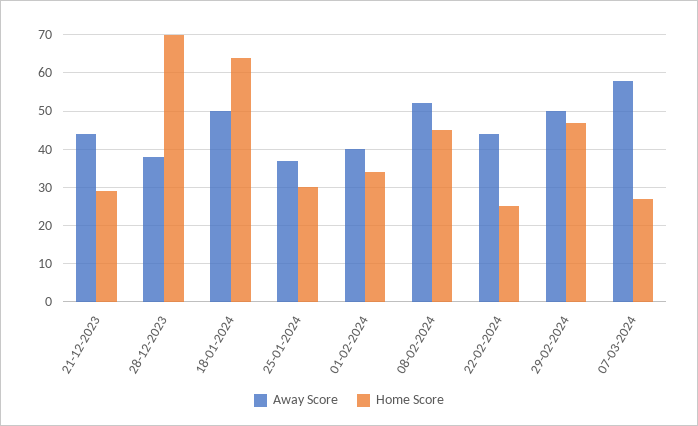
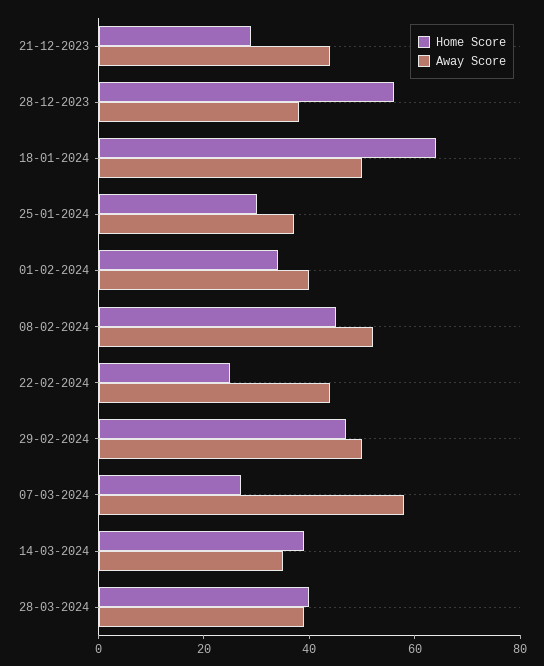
Home Score, 28-12-2023: 70 -> 55
Home Score, 14-03-2024: none -> 40
Away Score, 14-03-2024: none -> 35
Home Score, 28-03-2024: none -> 40
Away Score, 28-03-2024: none -> 40

